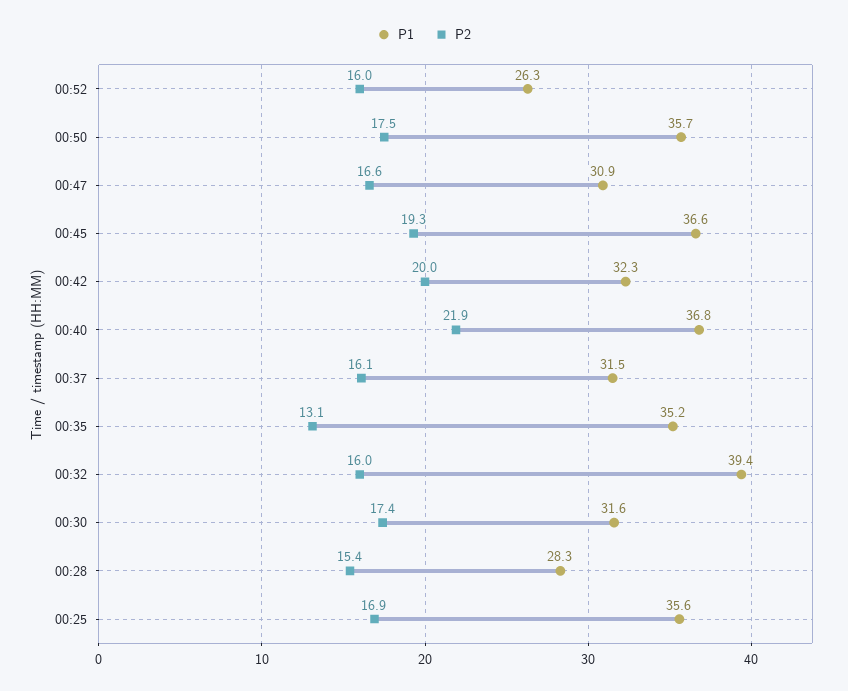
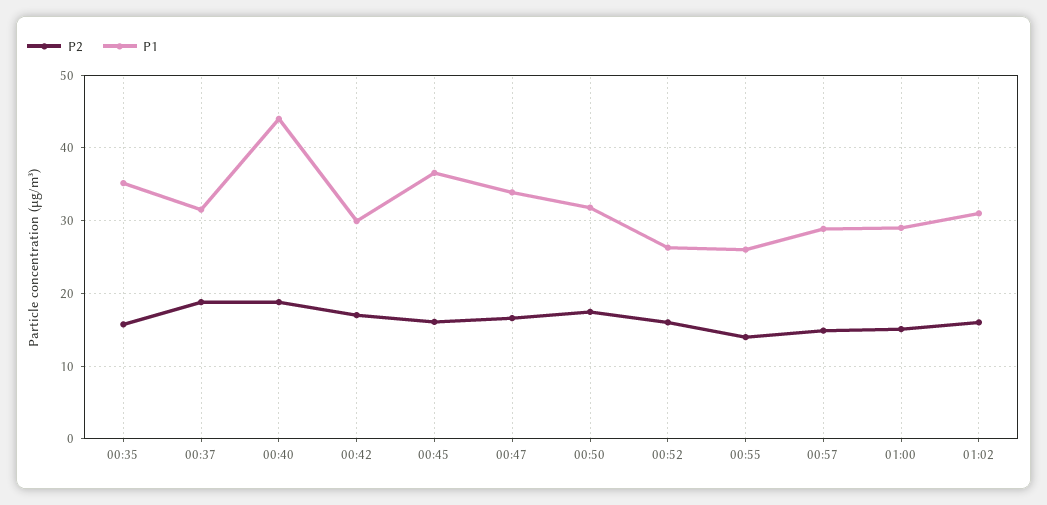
P1, 00:50: 35.7 -> 32
P1, 00:47: 30.9 -> 34
P2, 00:45: 19.3 -> 16
P1, 00:42: 32.3 -> 30
P2, 00:42: 20 -> 17
P1, 00:40: 36.8 -> 44
P2, 00:40: 21.9 -> 19
P2, 00:37: 16.1 -> 19
P2, 00:35: 13.1 -> 16
P1, 00:32: 39.4 -> none
P2, 00:32: 16 -> none
P1, 00:30: 31.6 -> none
P2, 00:30: 17.4 -> none
P1, 00:28: 28.3 -> none
P2, 00:28: 15.4 -> none
P1, 00:25: 35.6 -> none
P2, 00:25: 16.9 -> none
P2, 00:55: none -> 14
P1, 00:55: none -> 26
P2, 00:57: none -> 15
P1, 00:57: none -> 29
P2, 01:00: none -> 15
P1, 01:00: none -> 29
P2, 01:02: none -> 16
P1, 01:02: none -> 31

